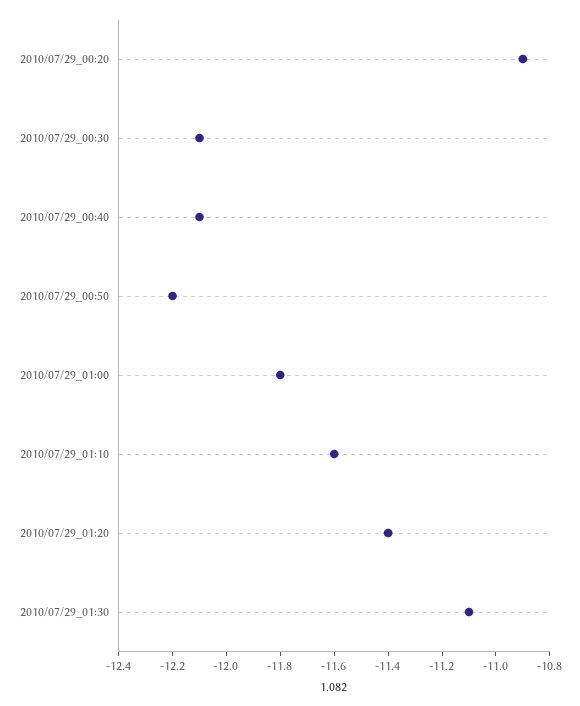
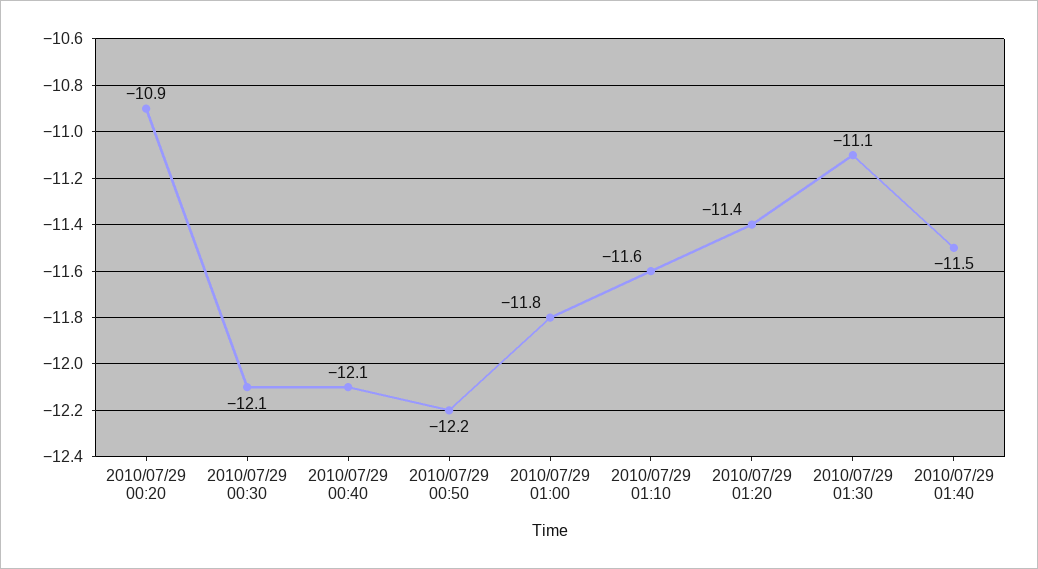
2010/07/29 01:40: none -> -11.5

